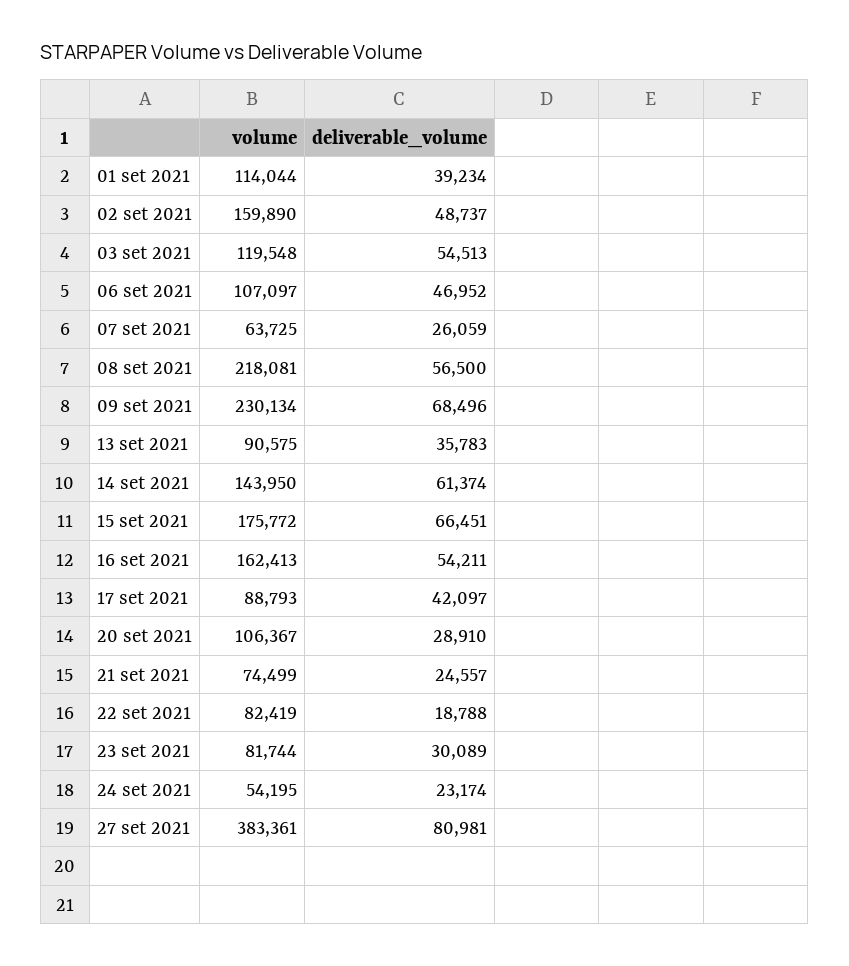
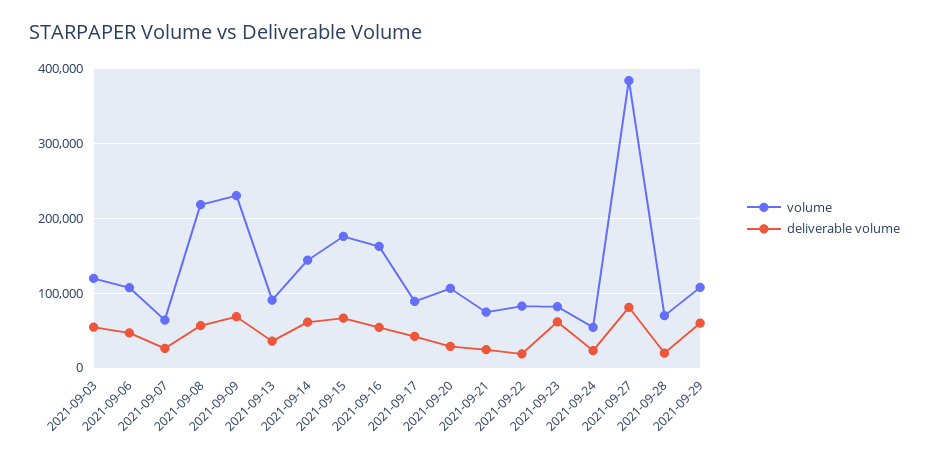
volume, 01 set 2021: 114044 -> none
deliverable_volume, 01 set 2021: 39234 -> none
volume, 02 set 2021: 159890 -> none
deliverable_volume, 02 set 2021: 48737 -> none
deliverable_volume, 23 set 2021: 30089 -> 60000
volume, 2021-09-28: none -> 70000
deliverable_volume, 2021-09-28: none -> 20000
volume, 2021-09-29: none -> 110000
deliverable_volume, 2021-09-29: none -> 60000

